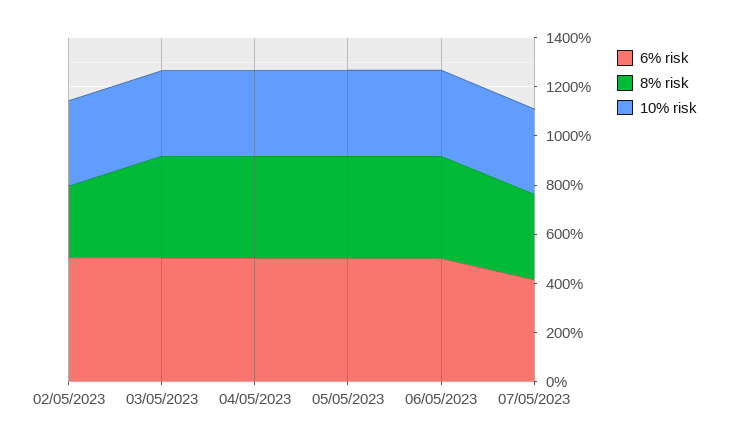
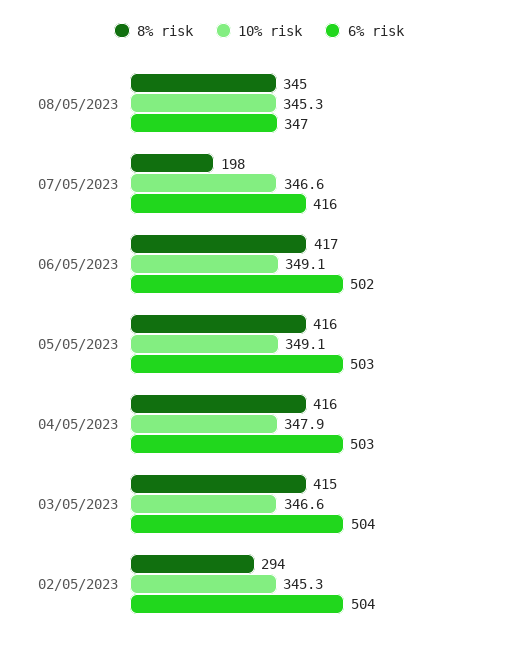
8% risk, 07/05/2023: 350 -> 198
8% risk, 08/05/2023: none -> 345
10% risk, 08/05/2023: none -> 345.3
6% risk, 08/05/2023: none -> 347

